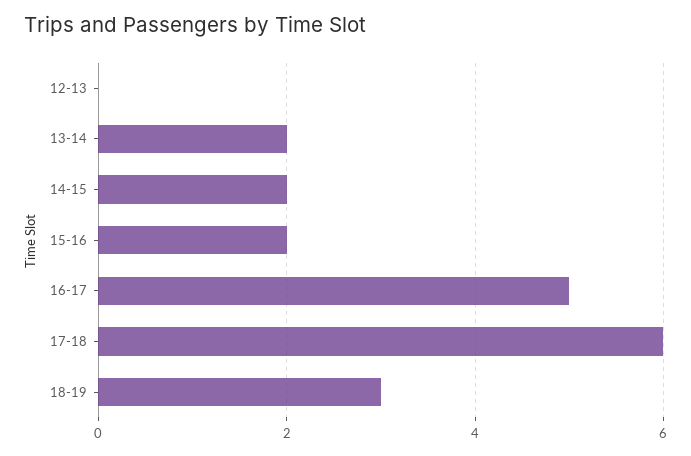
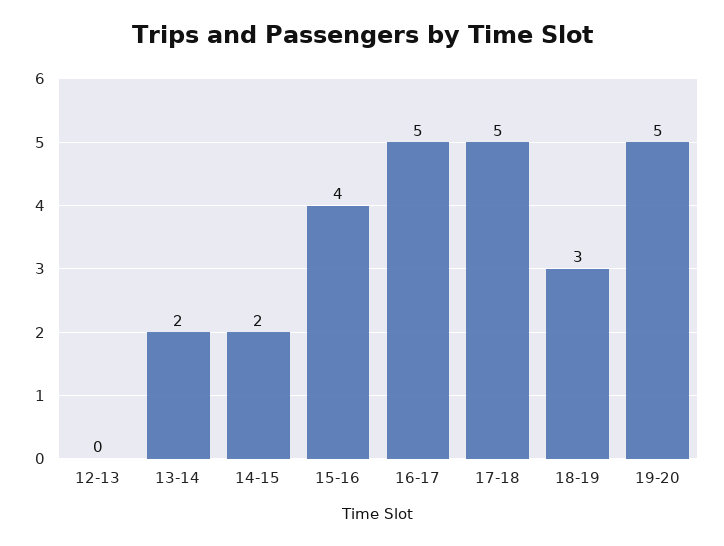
15-16: 2 -> 4
17-18: 6 -> 5
19-20: none -> 5

